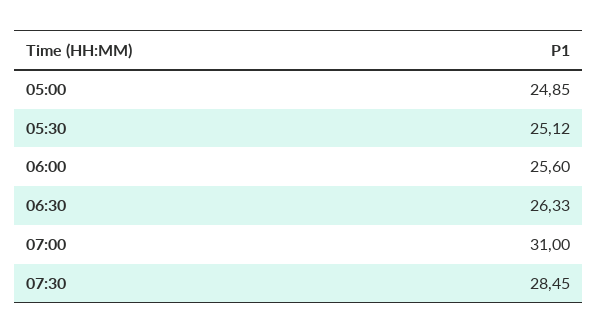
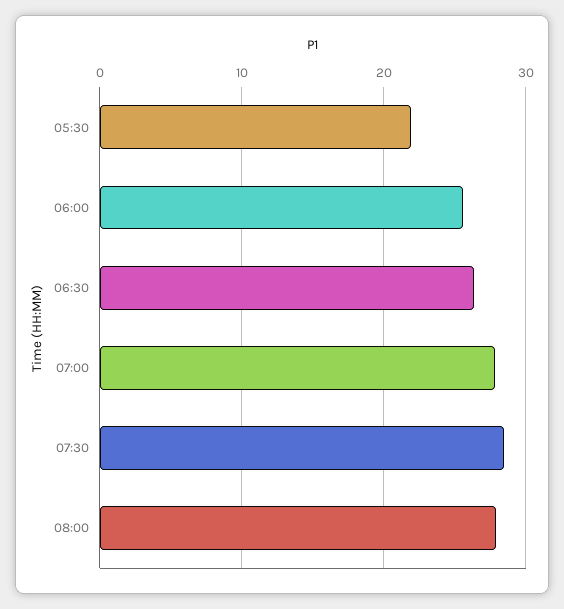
05:00: 24.85 -> none
05:30: 25.12 -> 22
07:00: 31 -> 28
08:00: none -> 28

